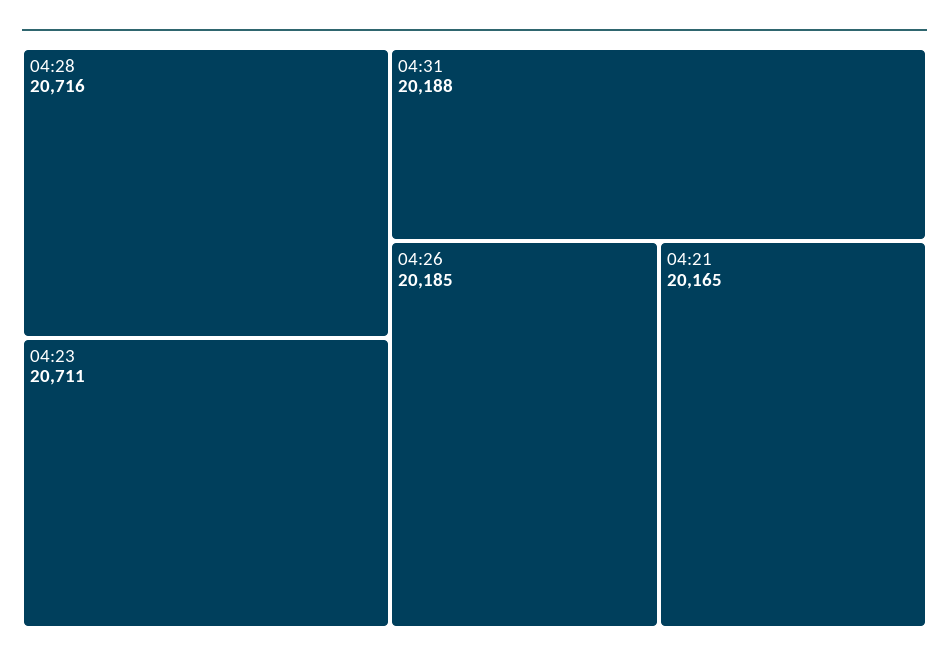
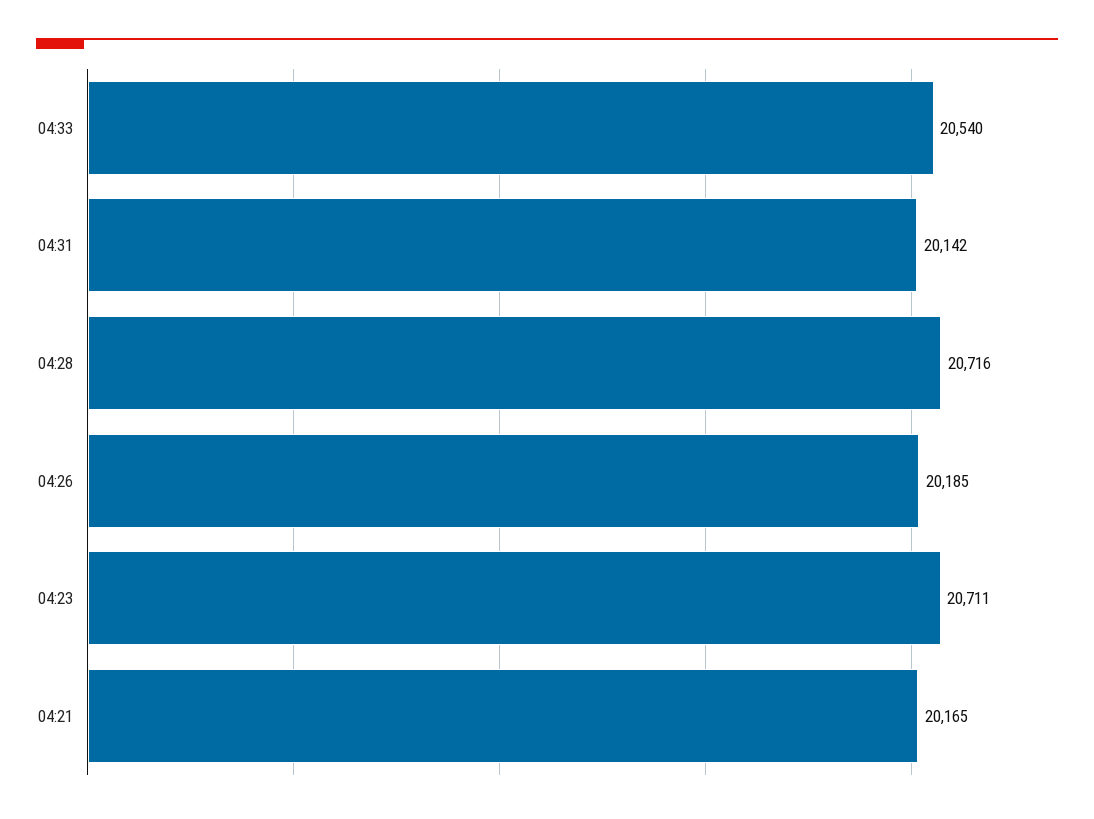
04:31: 20188 -> 20142
04:33: none -> 20540

